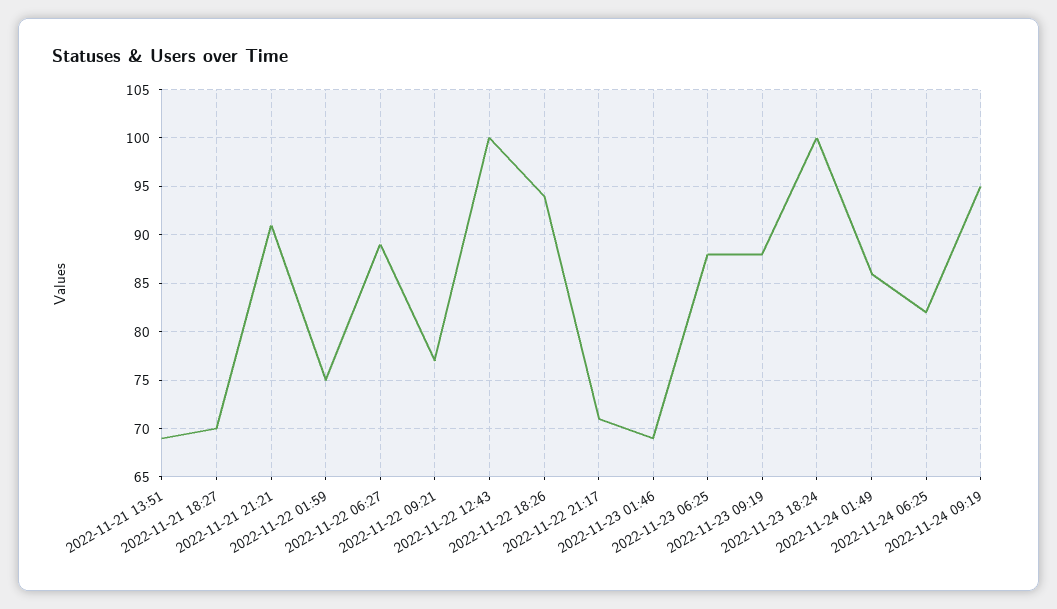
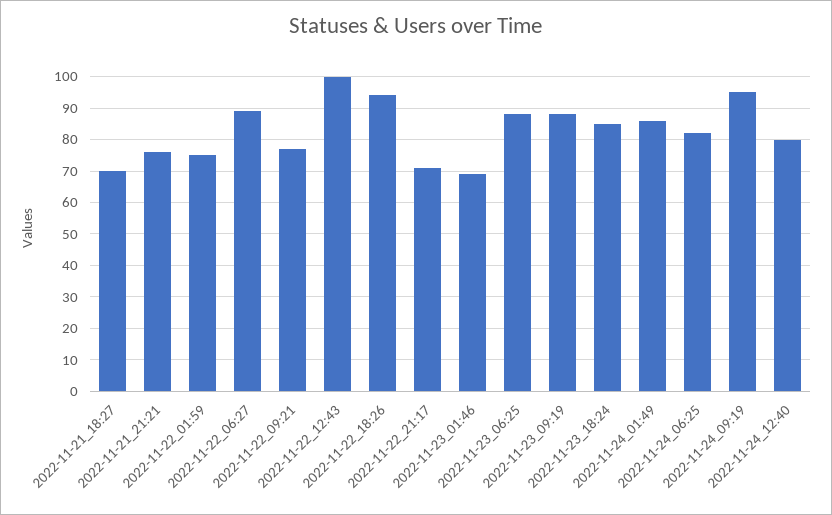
2022-11-21 13:51: 69 -> none
2022-11-21 21:21: 91 -> 75
2022-11-23 18:24: 100 -> 85
2022-11-24_12:40: none -> 80

